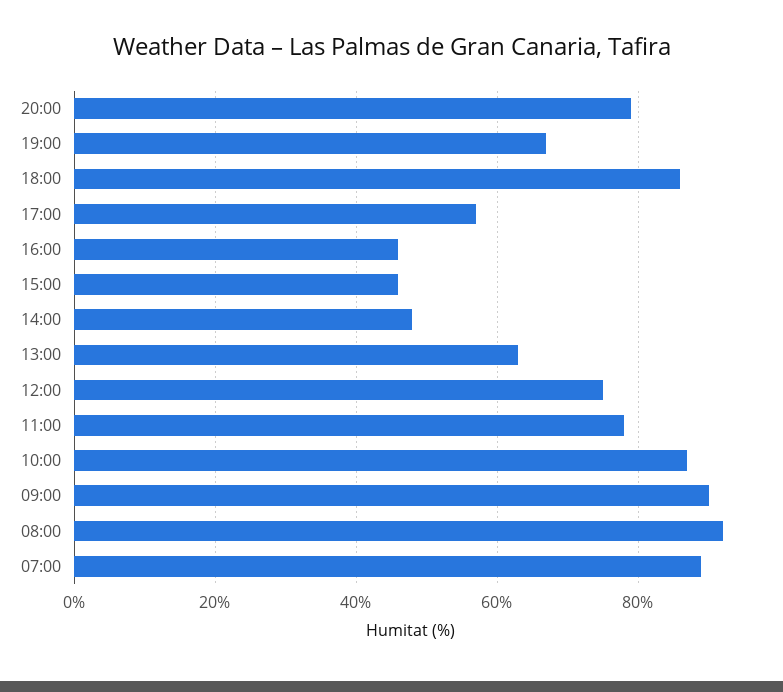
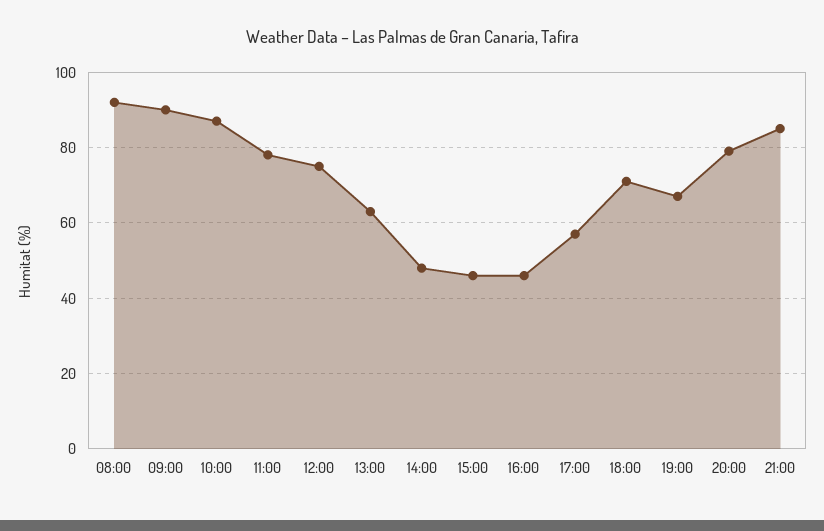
18:00: 85 -> 70
07:00: 90 -> none
21:00: none -> 85

